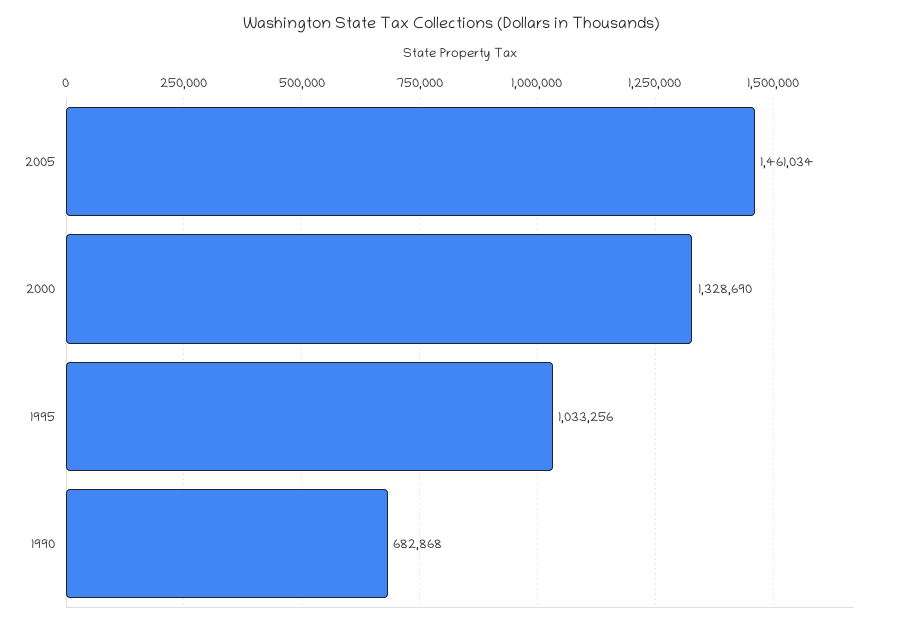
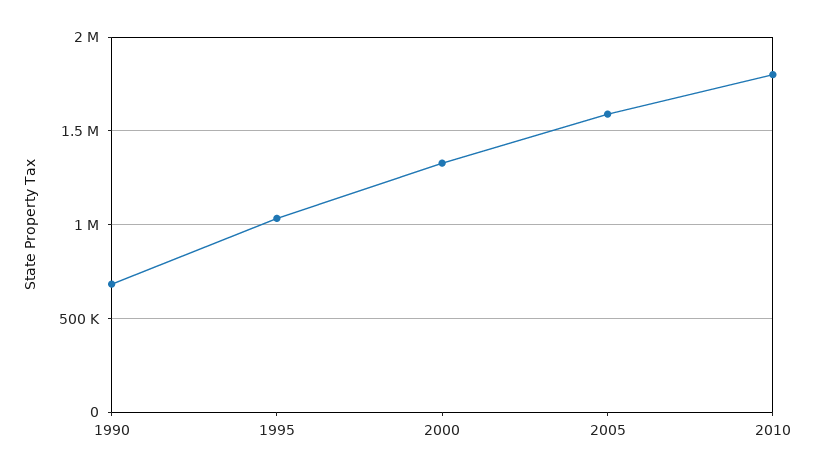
2005: 1461034 -> 1600000
2010: none -> 1800000

